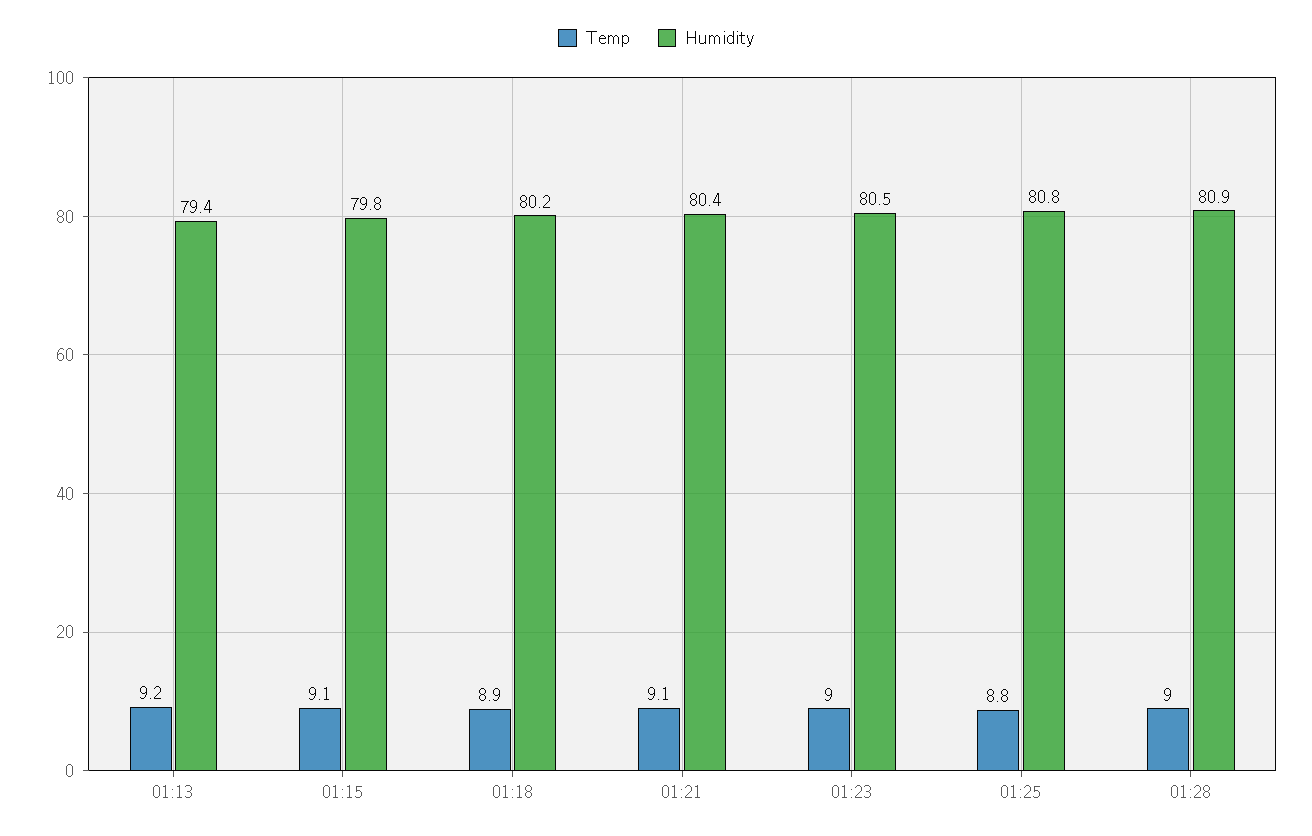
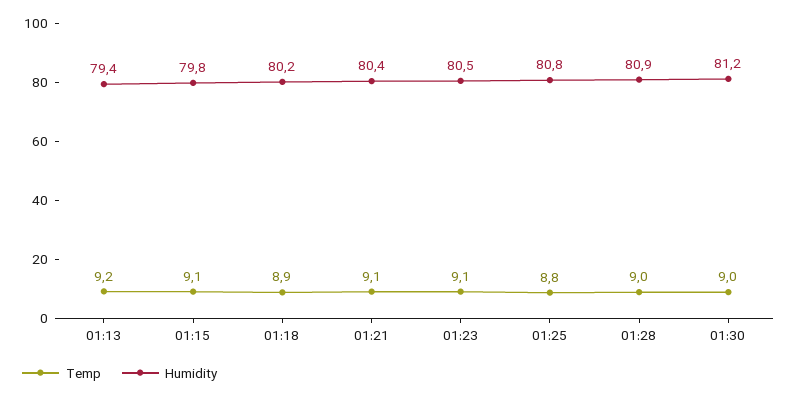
Temp, 01:23: 9 -> 9.1
Temp, 01:30: none -> 9
Humidity, 01:30: none -> 81.2

